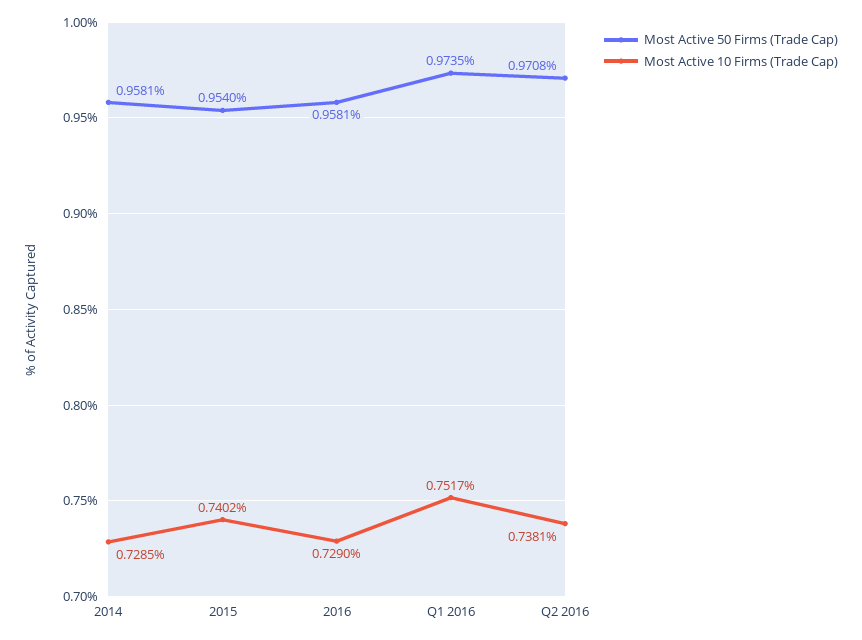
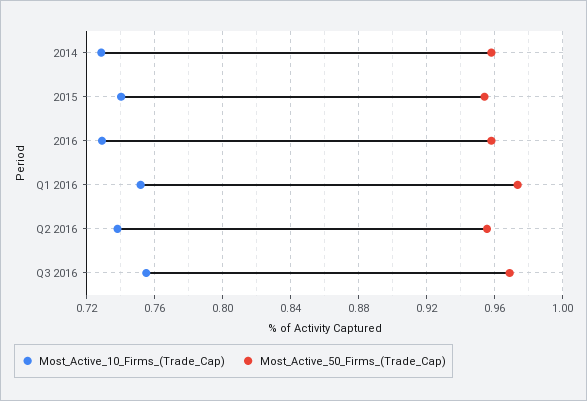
Most Active 50 Firms (Trade Cap), Q2 2016: 0.9708 -> 0.955
Most Active 10 Firms (Trade Cap), Q3 2016: none -> 0.755
Most Active 50 Firms (Trade Cap), Q3 2016: none -> 0.97

